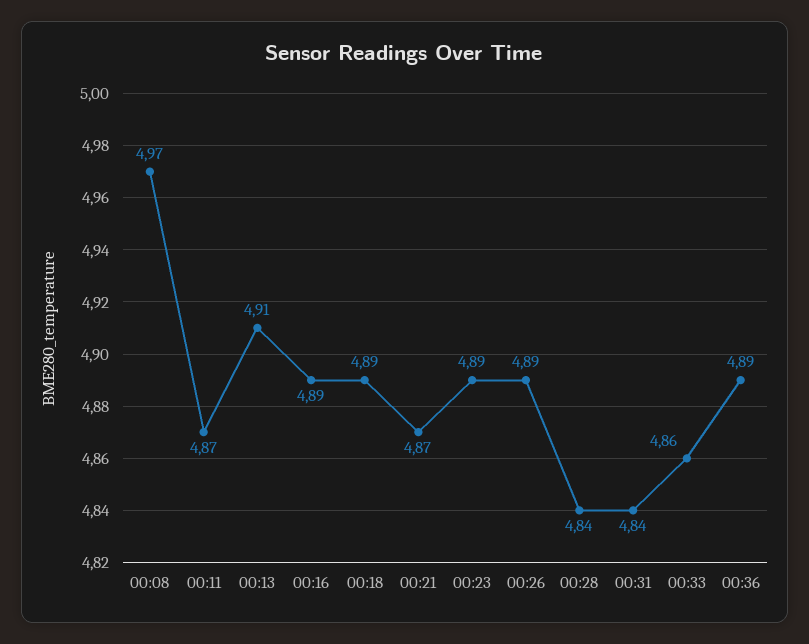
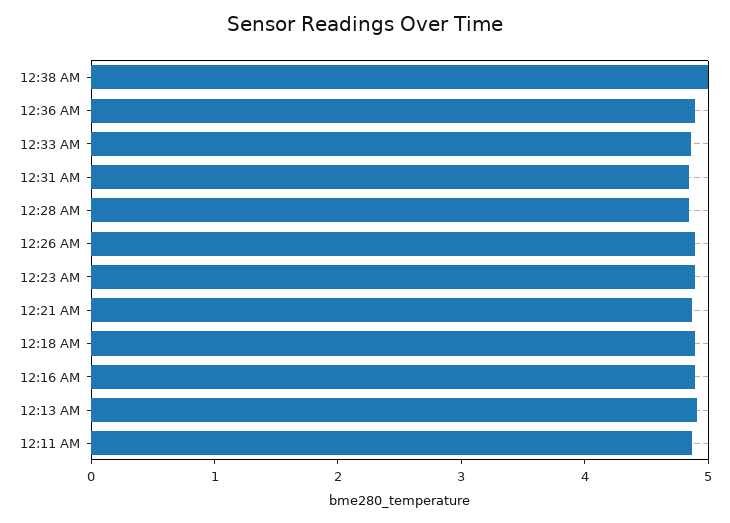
00:08: 4.97 -> none
12:38 AM: none -> 5

